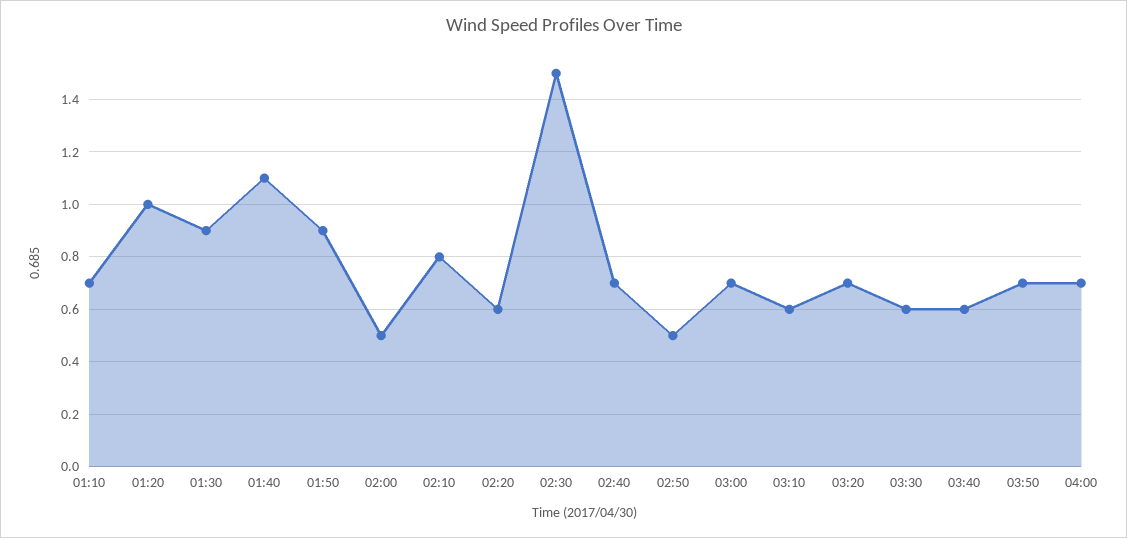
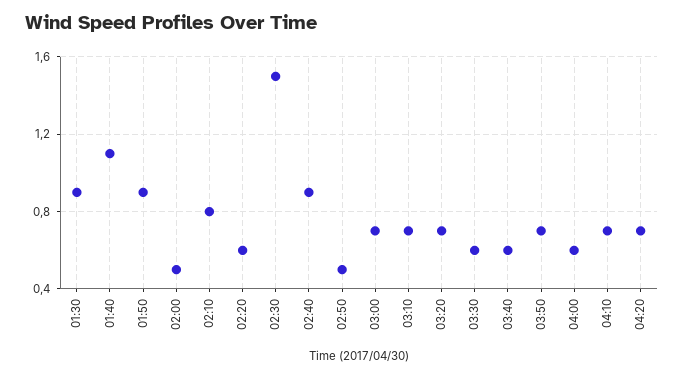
01:10: 0.7 -> none
01:20: 1 -> none
02:40: 0.7 -> 0.9
03:10: 0.6 -> 0.7
04:00: 0.7 -> 0.6
04:10: none -> 0.7
04:20: none -> 0.7

